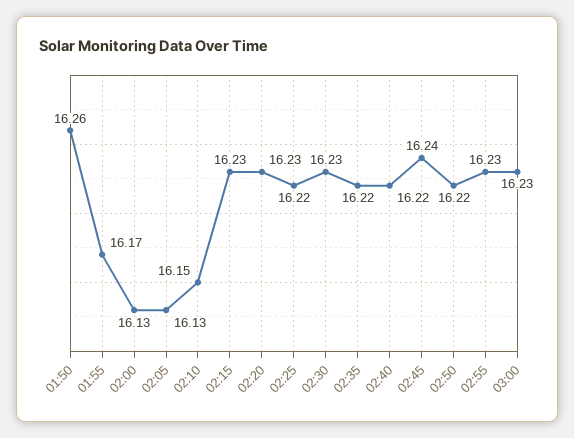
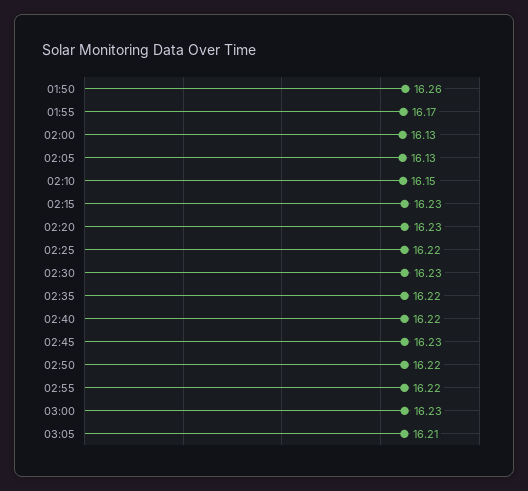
02:45: 16.24 -> 16.23
02:55: 16.23 -> 16.22
03:05: none -> 16.21

